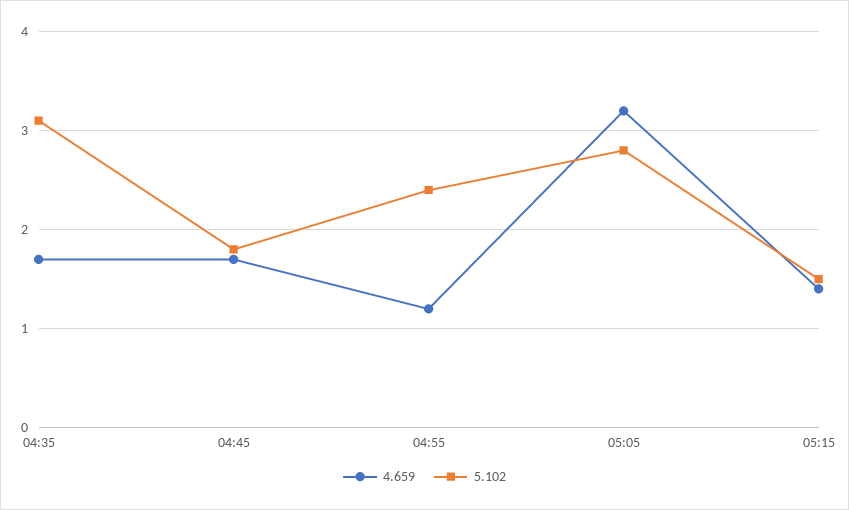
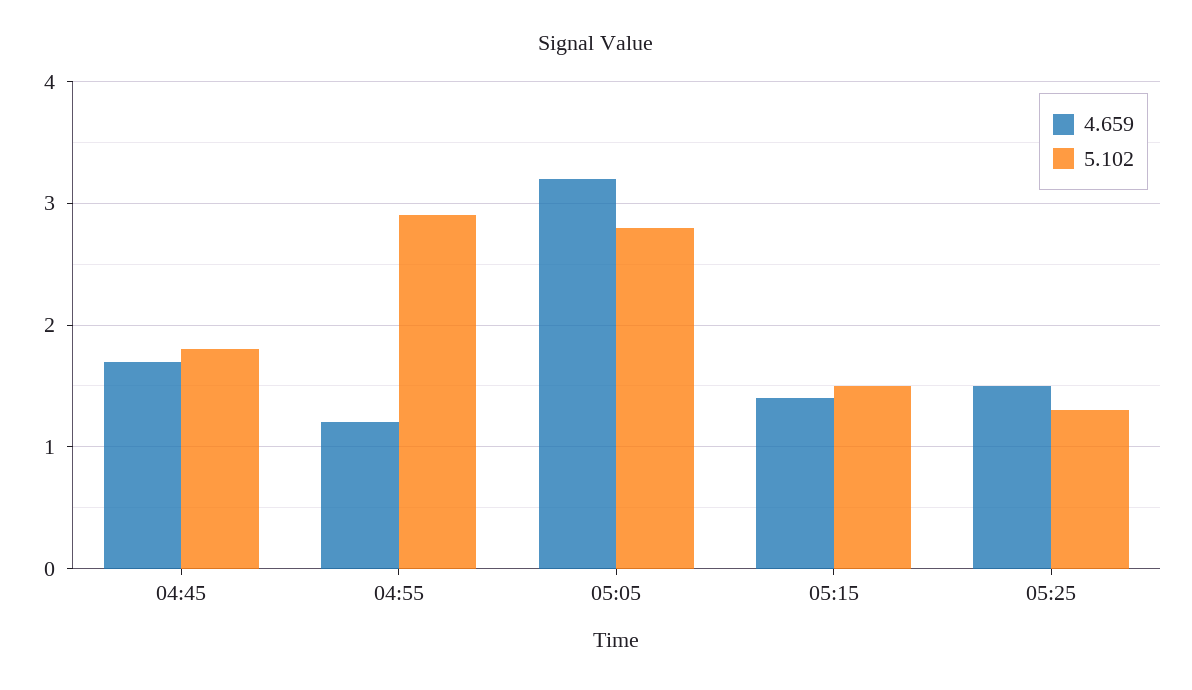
4.659, 04:35: 1.7 -> none
5.102, 04:35: 3.1 -> none
5.102, 04:55: 2.4 -> 2.9
4.659, 05:25: none -> 1.5
5.102, 05:25: none -> 1.3

